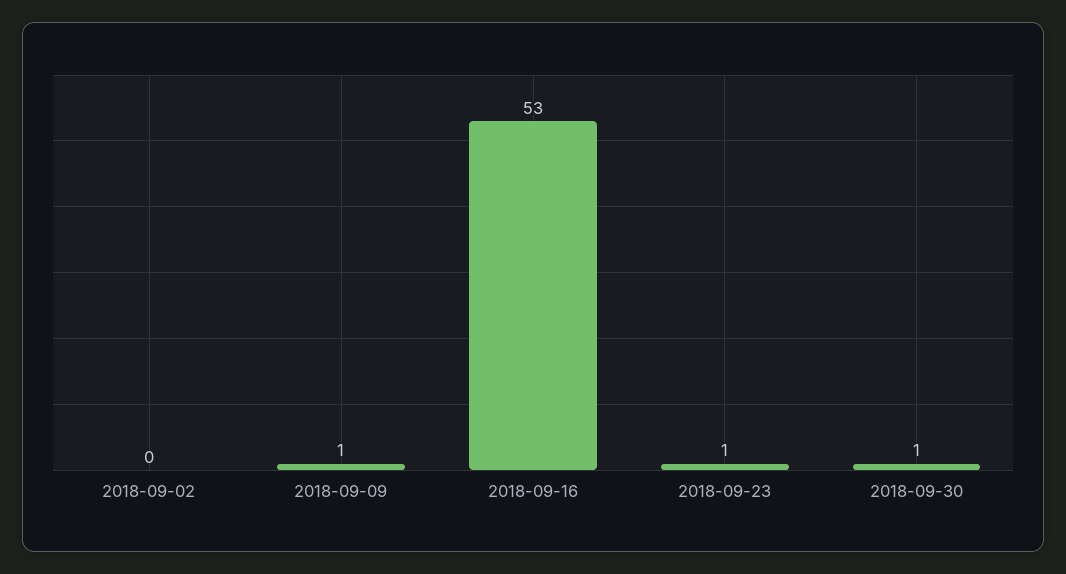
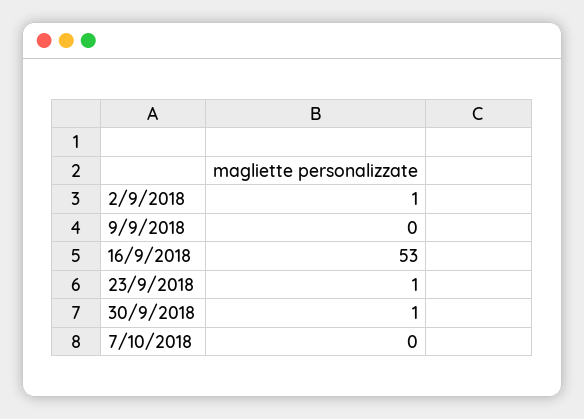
2018-09-02: 0 -> 1
2018-09-09: 1 -> 0
7/10/2018: none -> 0

